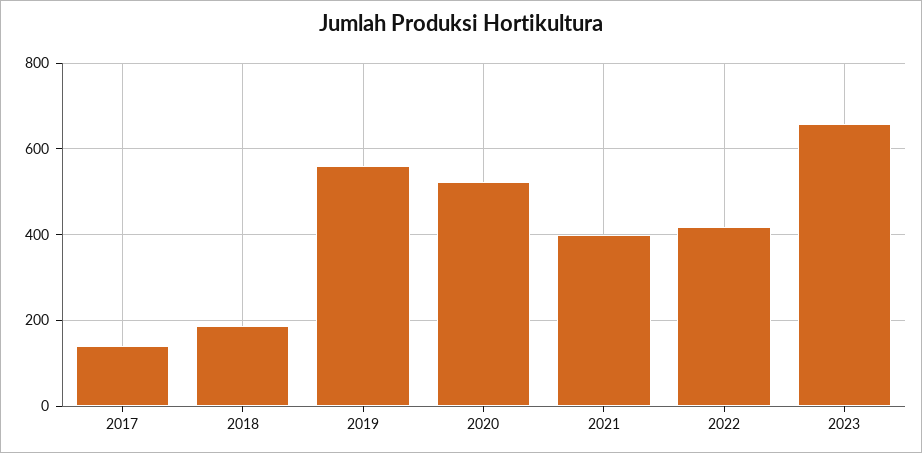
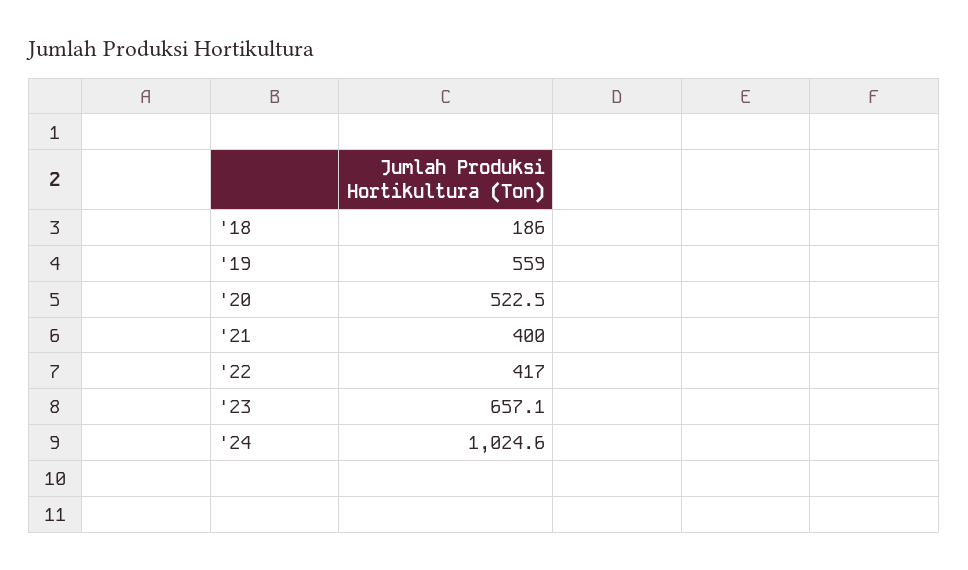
2017: 140 -> none
'24: none -> 1024.6

